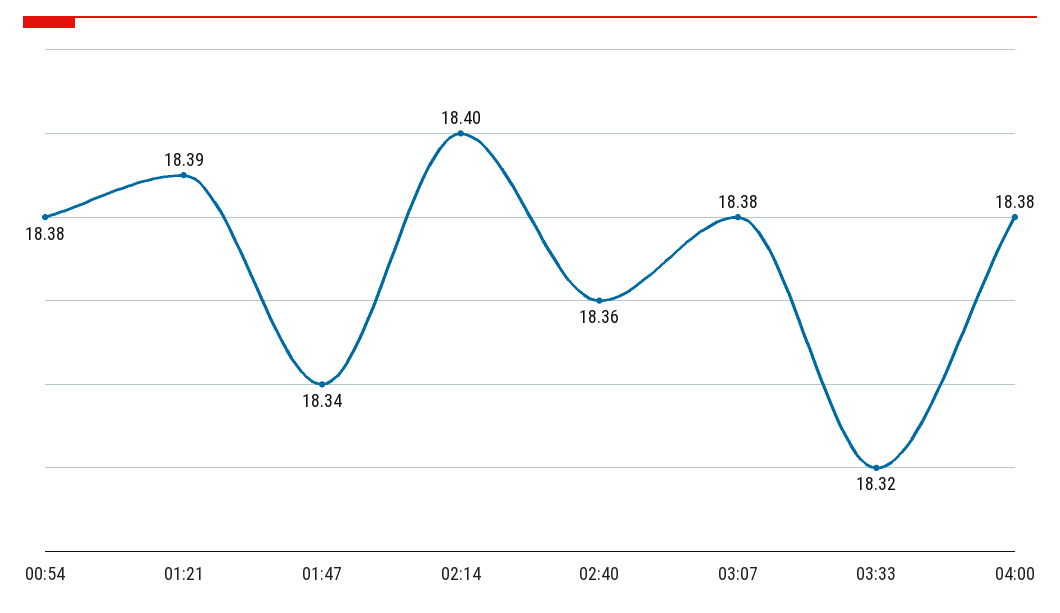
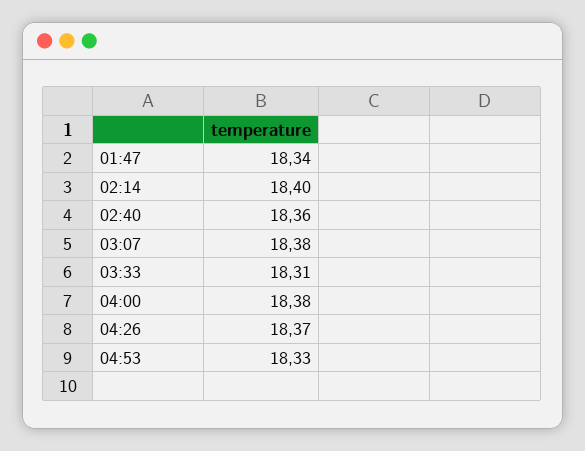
00:54: 18.38 -> none
01:21: 18.39 -> none
03:33: 18.32 -> 18.31
04:26: none -> 18.37
04:53: none -> 18.33

